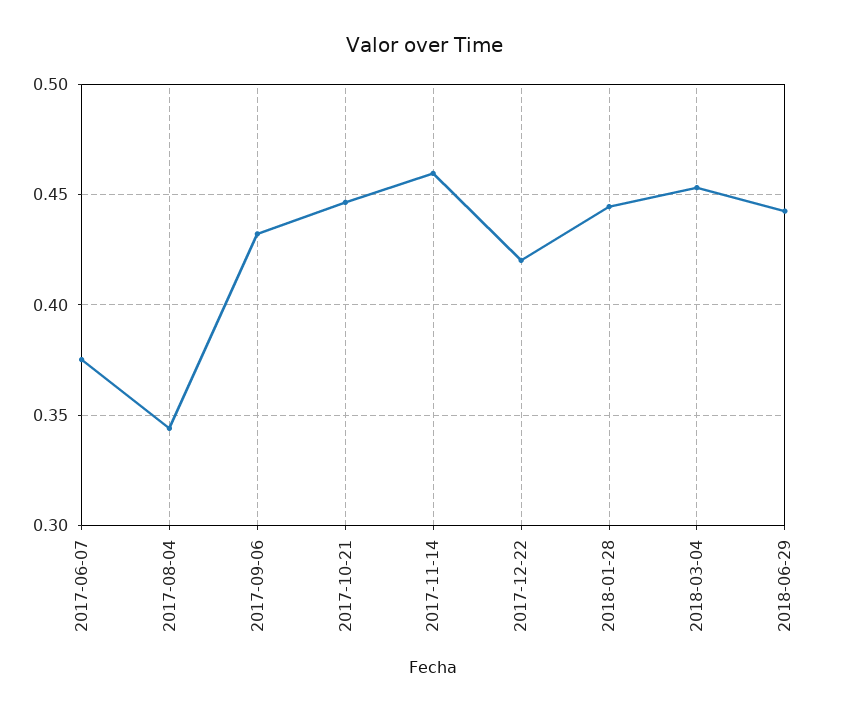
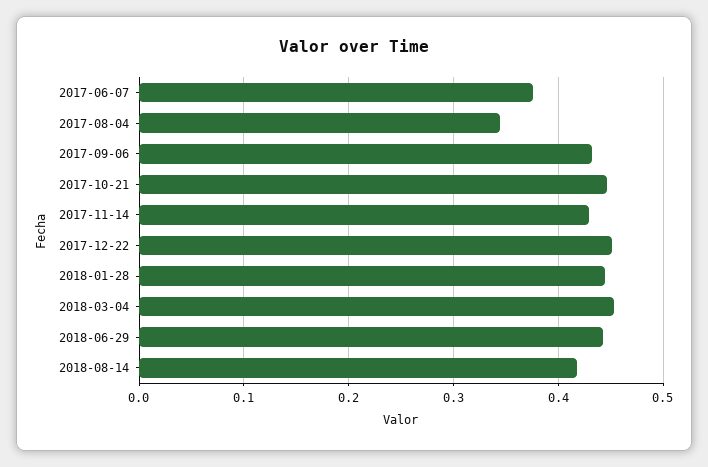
2017-11-14: 0.46 -> 0.43
2017-12-22: 0.42 -> 0.45
2018-08-14: none -> 0.42

